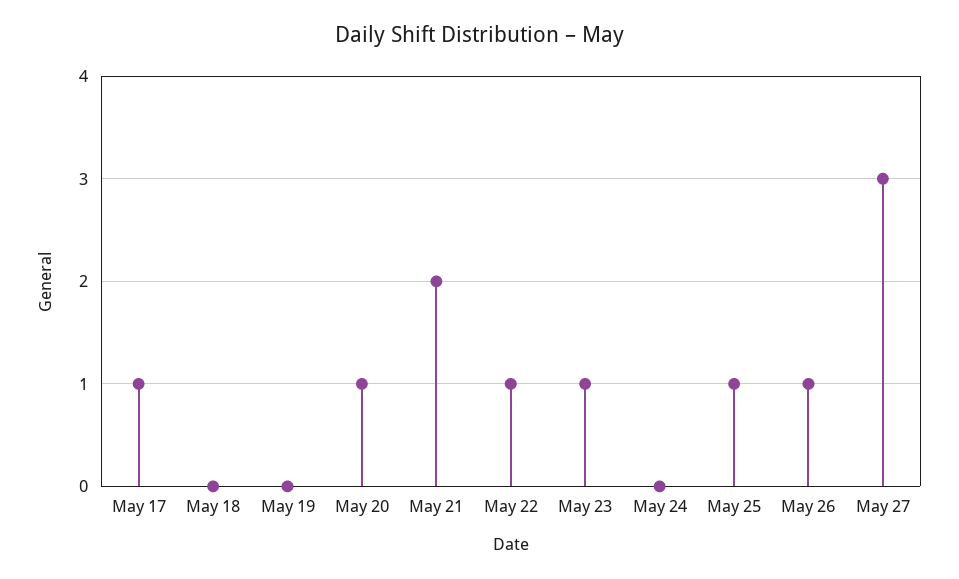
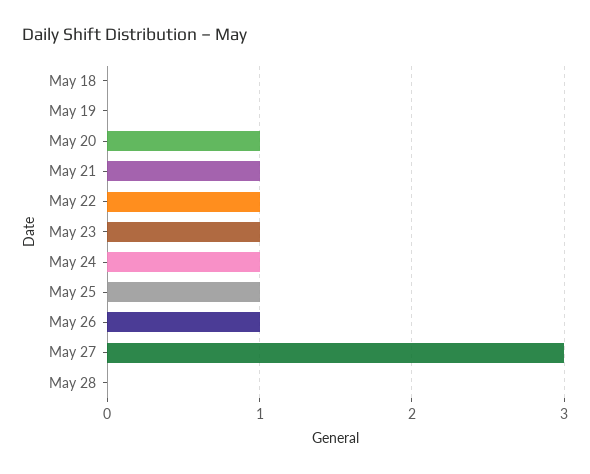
May 17: 1 -> none
May 21: 2 -> 1
May 24: 0 -> 1
May 28: none -> 0

